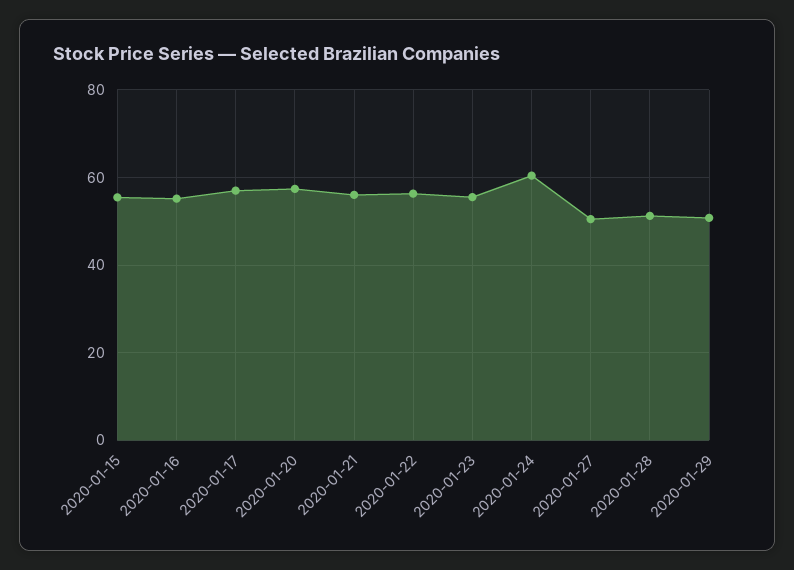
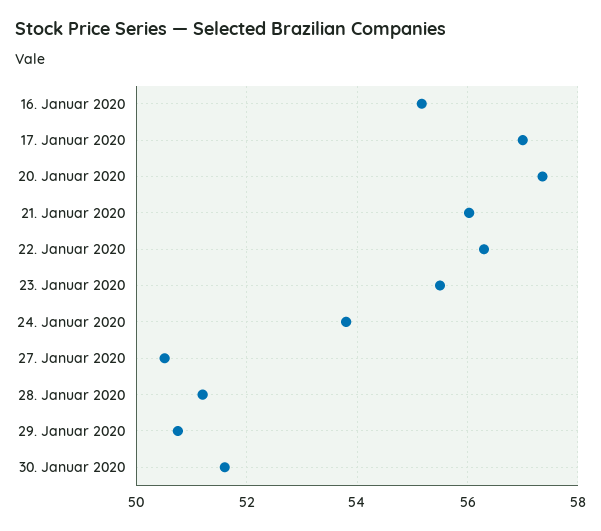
2020-01-15: 56 -> none
2020-01-24: 60 -> 53.8
30. Januar 2020: none -> 51.6

